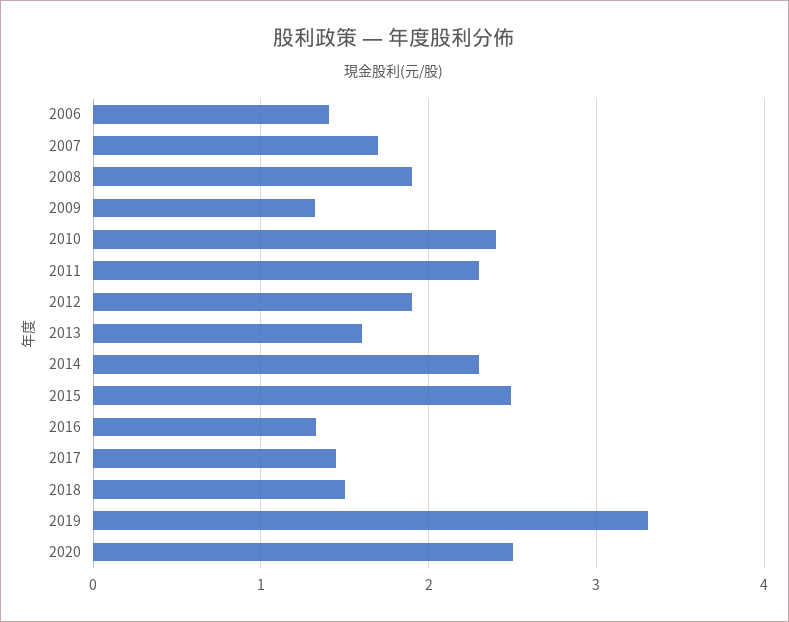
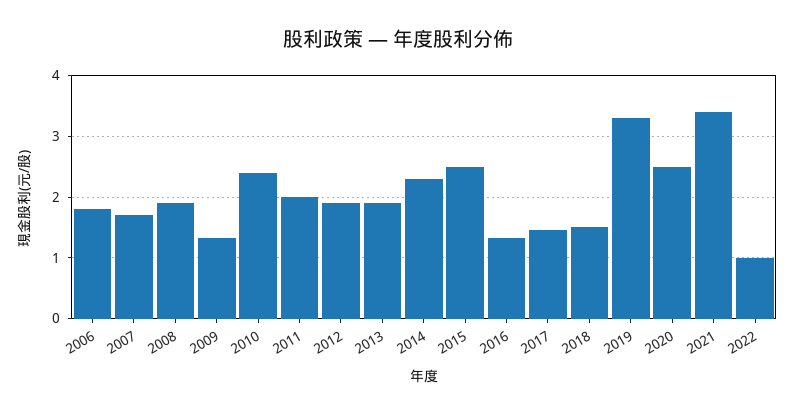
2006: 1.4 -> 1.8
2011: 2.3 -> 2
2013: 1.6 -> 1.9
2021: none -> 3.4
2022: none -> 1

